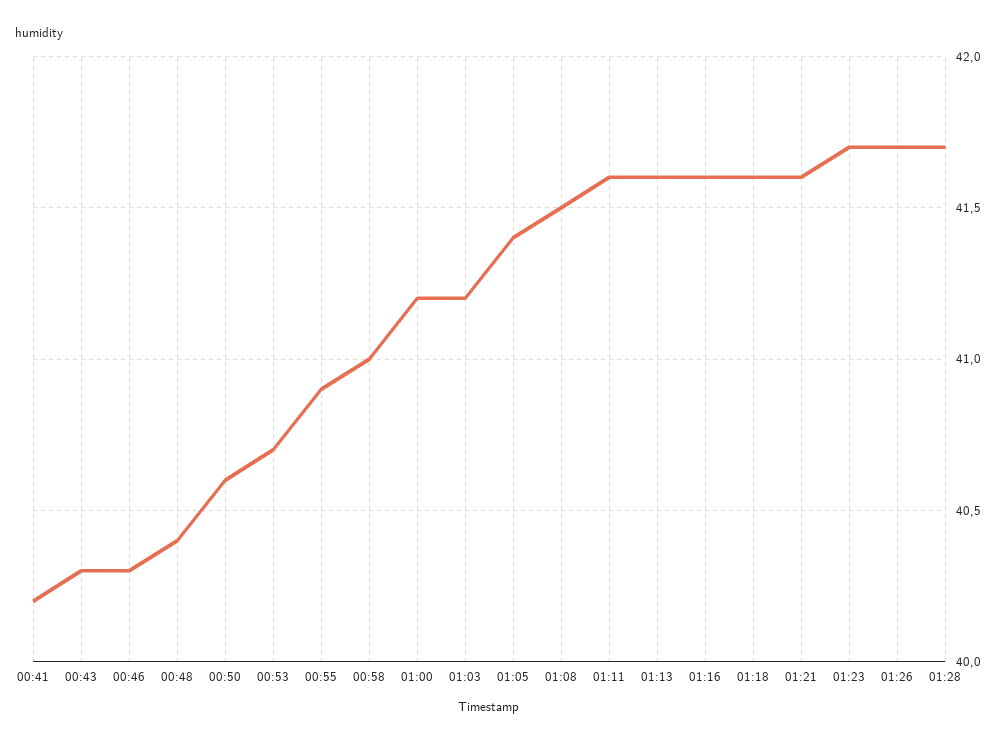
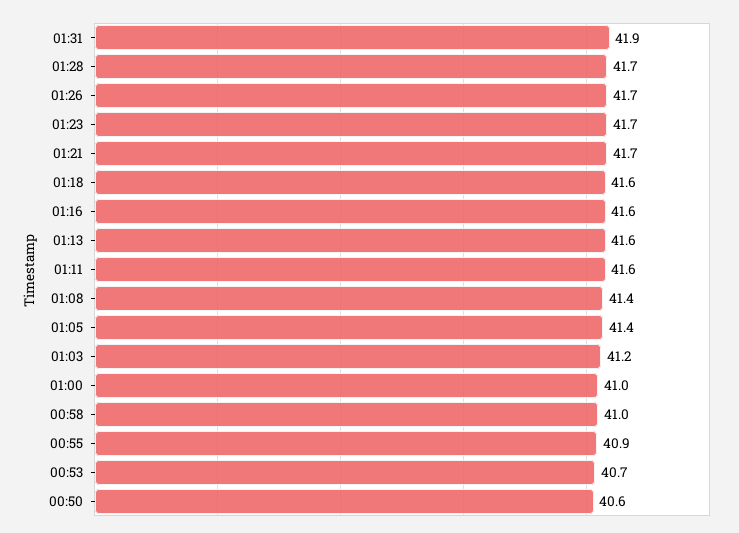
00:41: 40.2 -> none
00:43: 40.3 -> none
00:46: 40.3 -> none
00:48: 40.4 -> none
01:00: 41.2 -> 41
01:08: 41.5 -> 41.4
01:21: 41.6 -> 41.7
01:31: none -> 41.9

